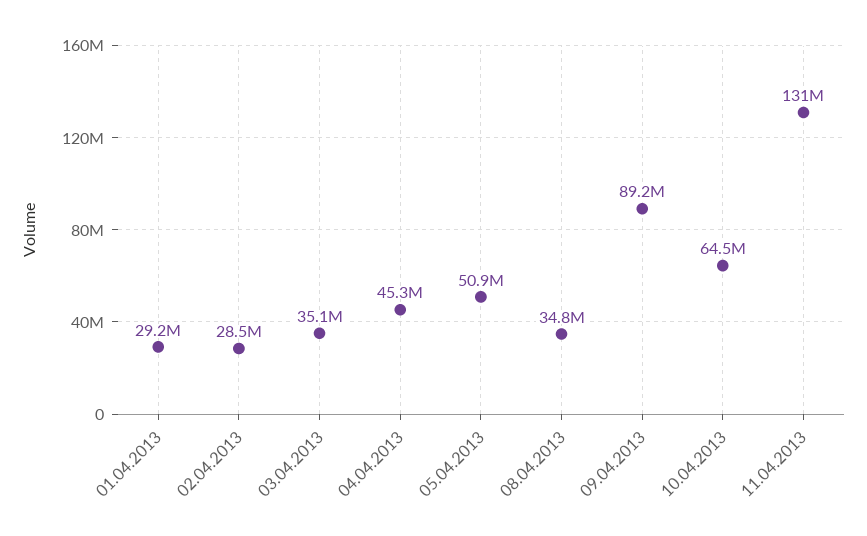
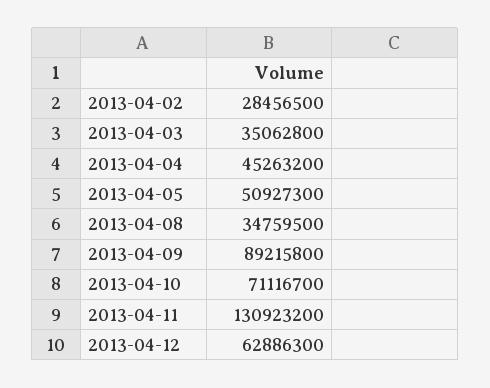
01.04.2013: 29200000 -> none
10.04.2013: 64500000 -> 71116700
2013-04-12: none -> 62886300

